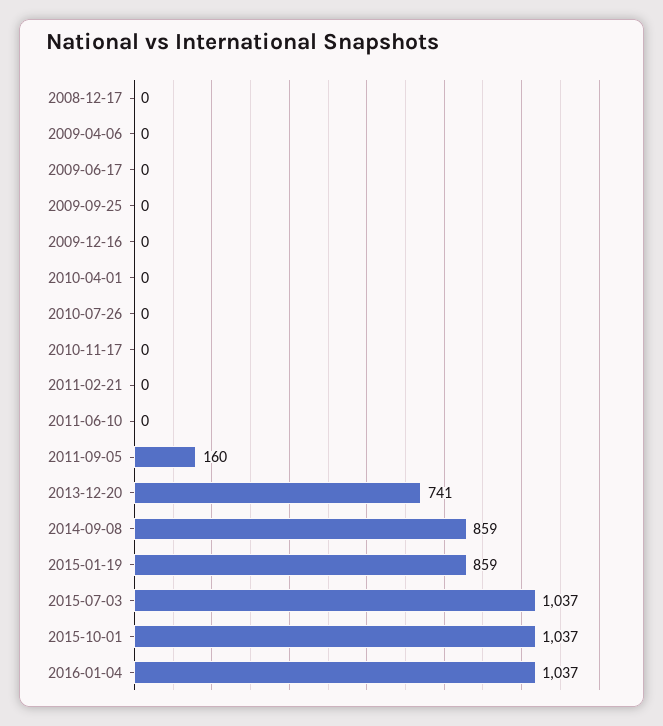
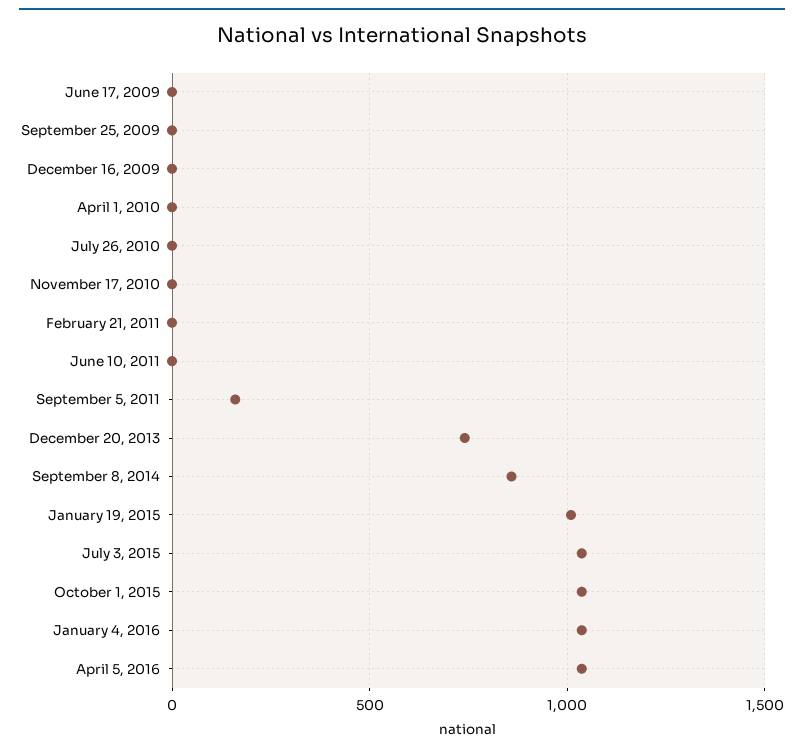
2008-12-17: 0 -> none
2009-04-06: 0 -> none
2015-01-19: 859 -> 1000
April 5, 2016: none -> 1050

